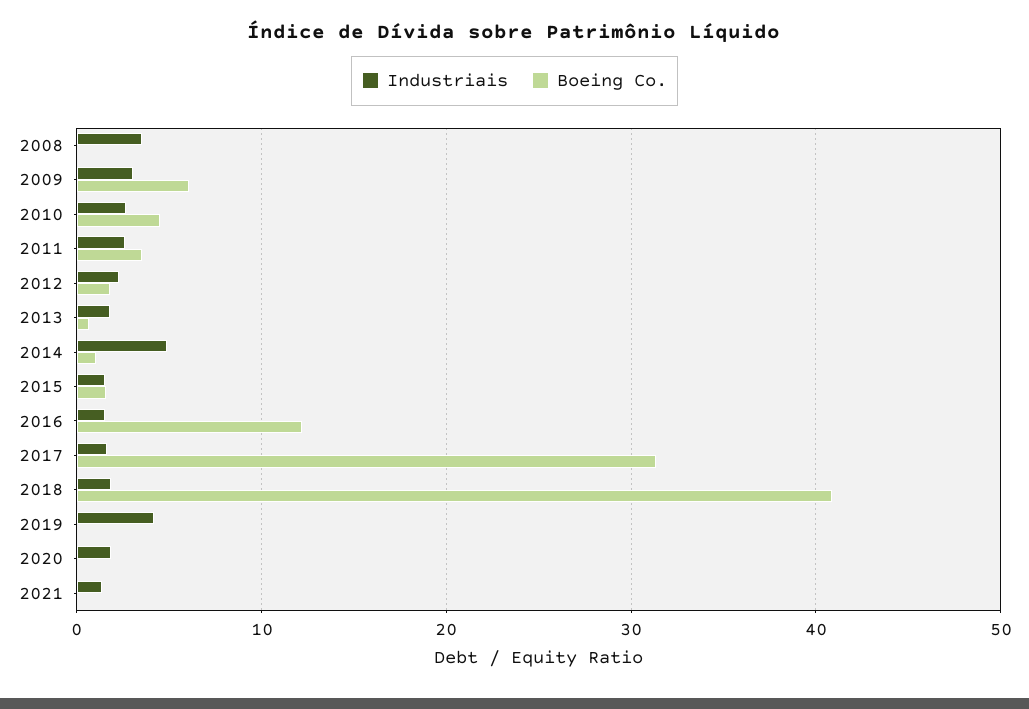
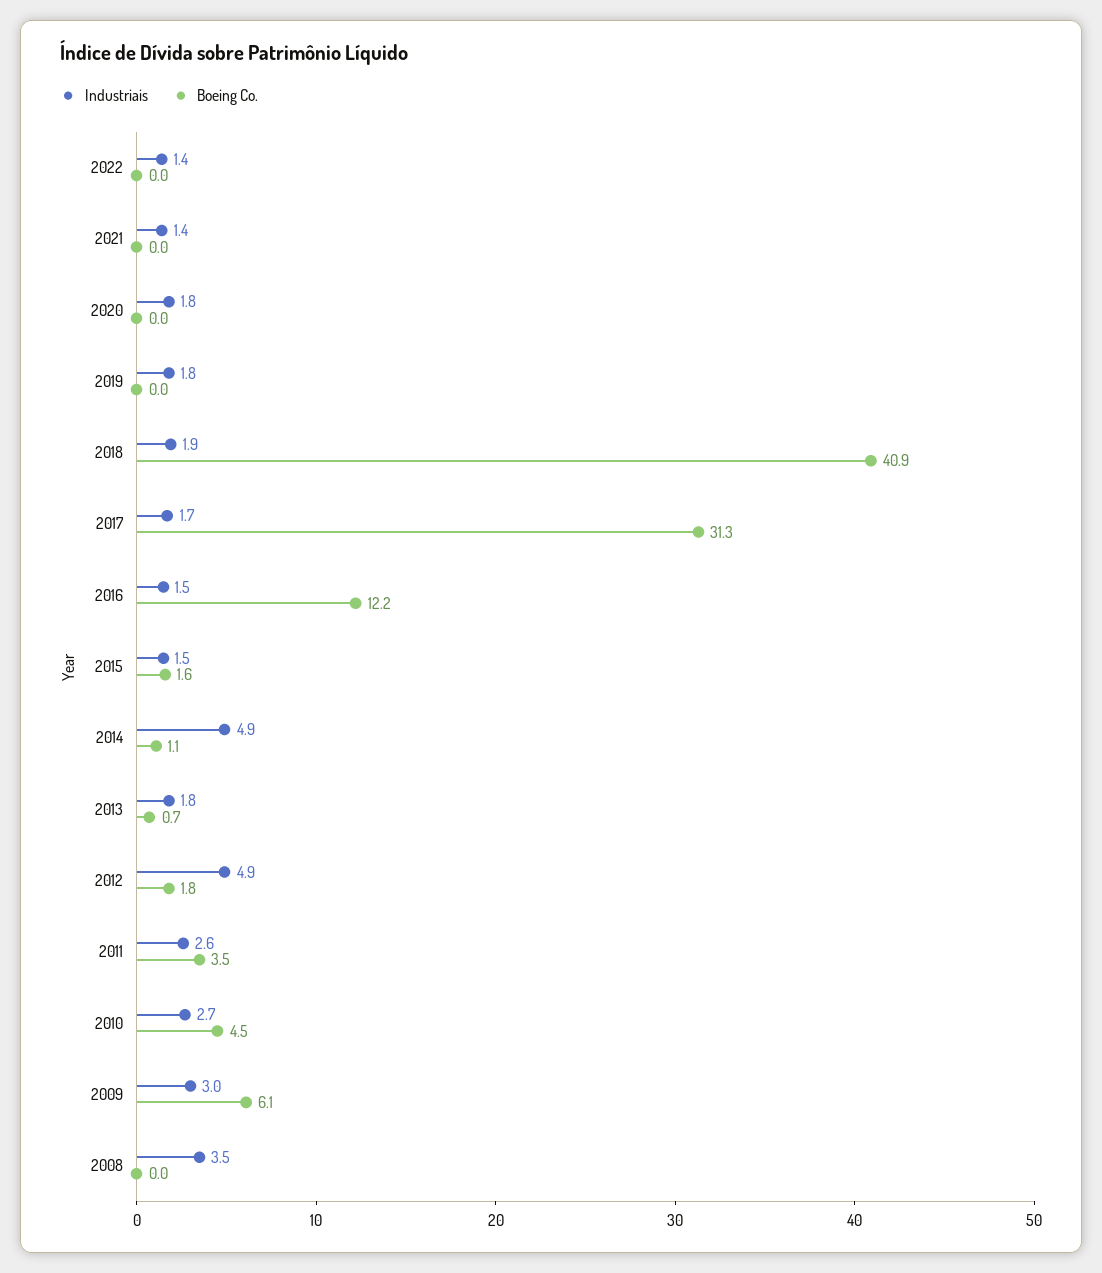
Industriais, 2012: 2 -> 4.9
Industriais, 2019: 4 -> 1.8
Industriais, 2022: none -> 1.4
Boeing Co., 2022: none -> 0

